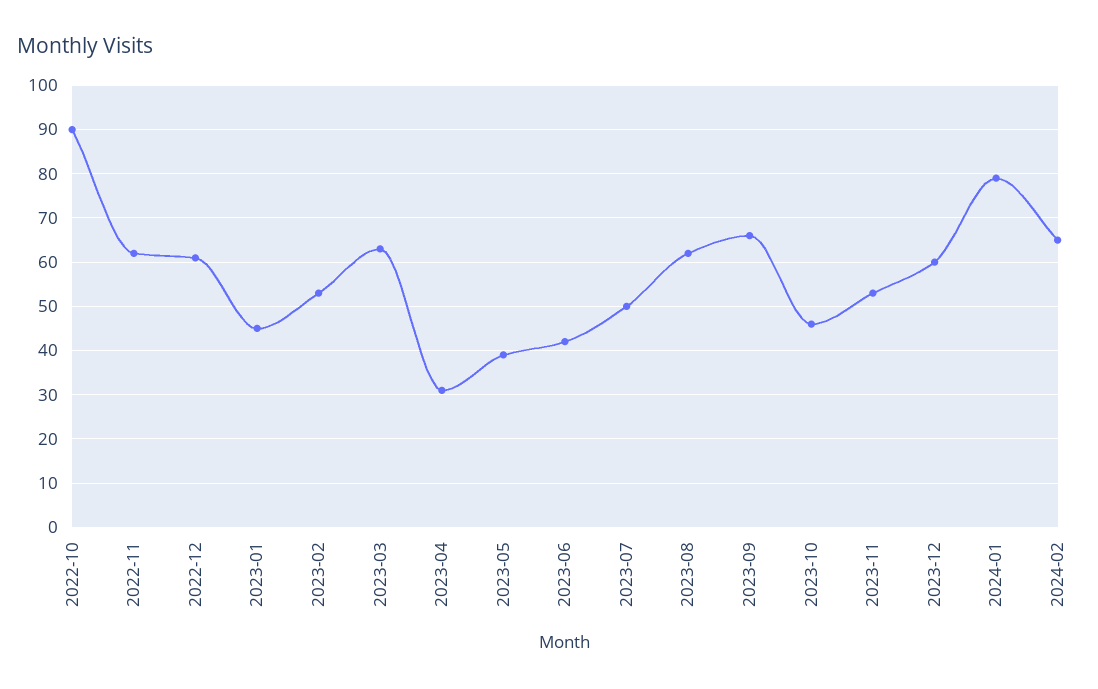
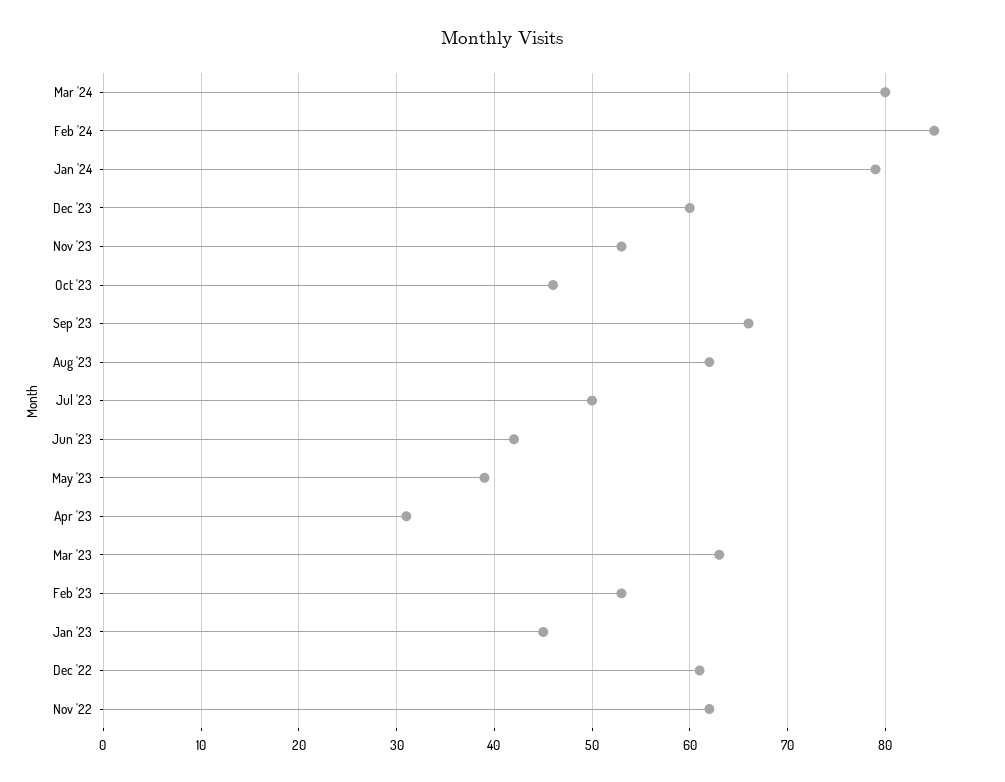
2022-10: 90 -> none
2024-02: 65 -> 85
Mar '24: none -> 80

